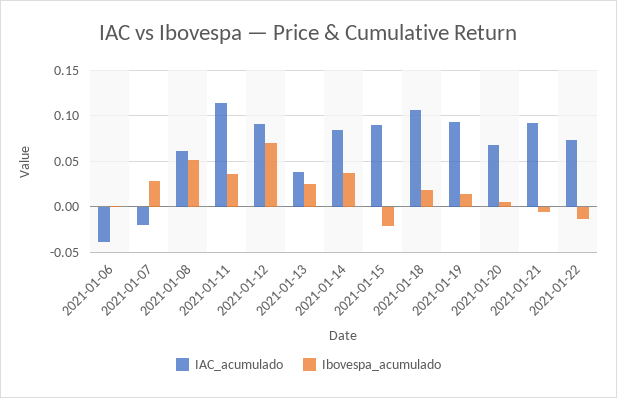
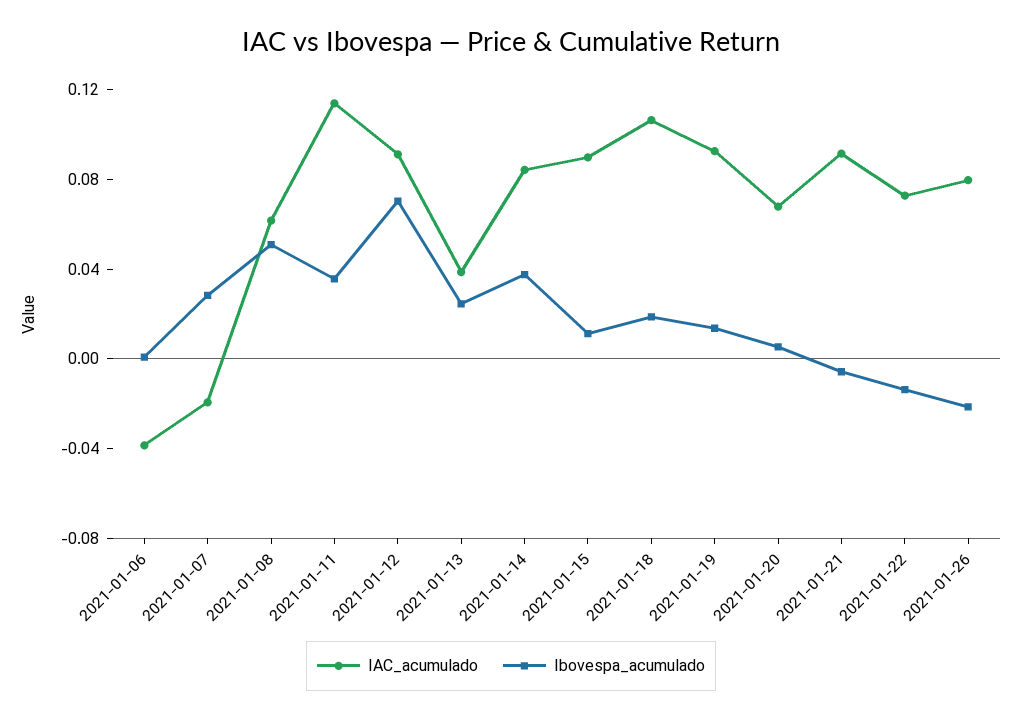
Ibovespa_acumulado, 2021-01-15: -0.02 -> 0.01
IAC_acumulado, 2021-01-26: none -> 0.08
Ibovespa_acumulado, 2021-01-26: none -> -0.02

